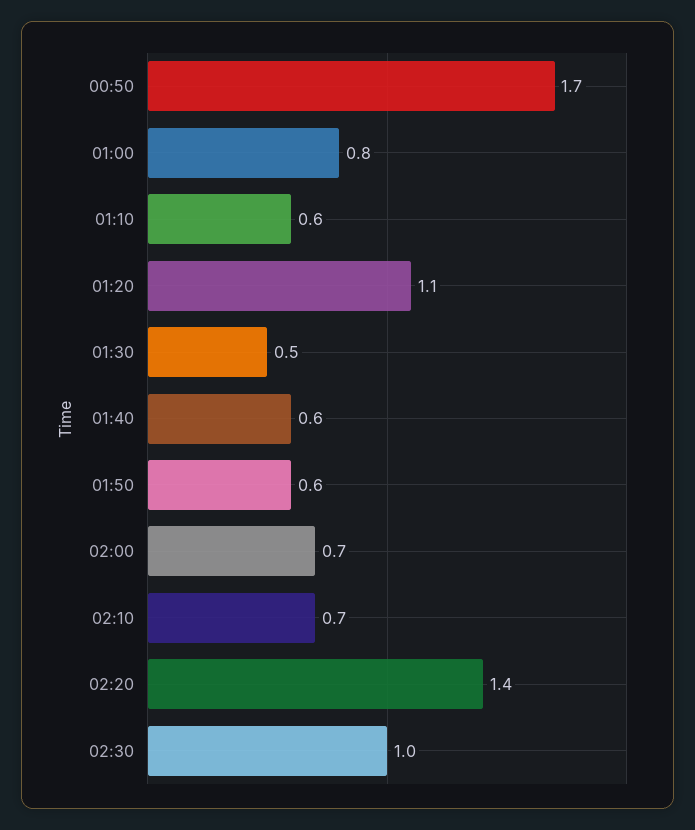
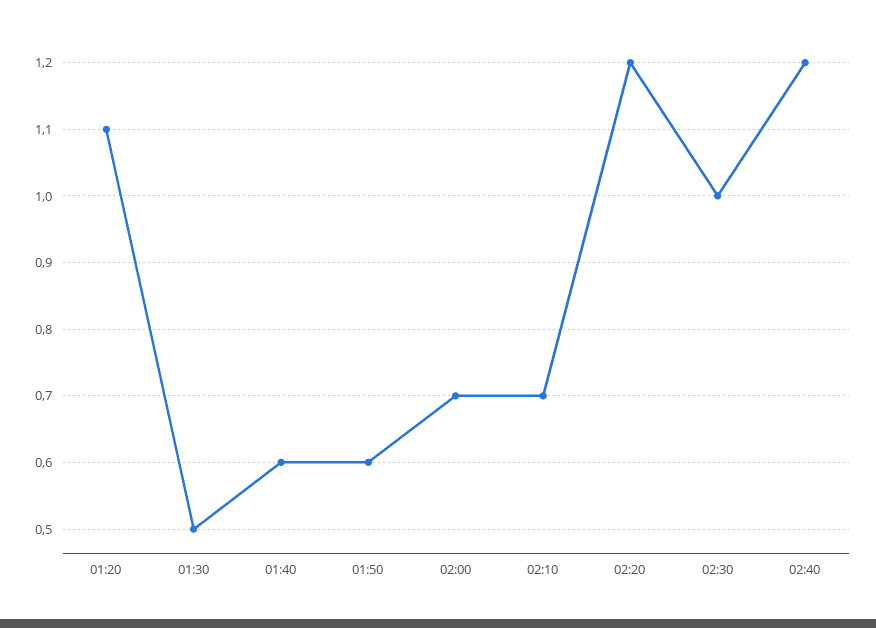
00:50: 1.7 -> none
01:00: 0.8 -> none
01:10: 0.6 -> none
02:20: 1.4 -> 1.2
02:40: none -> 1.2

